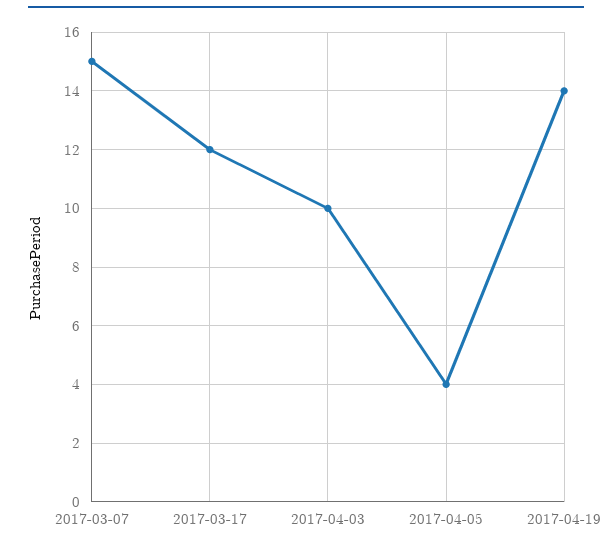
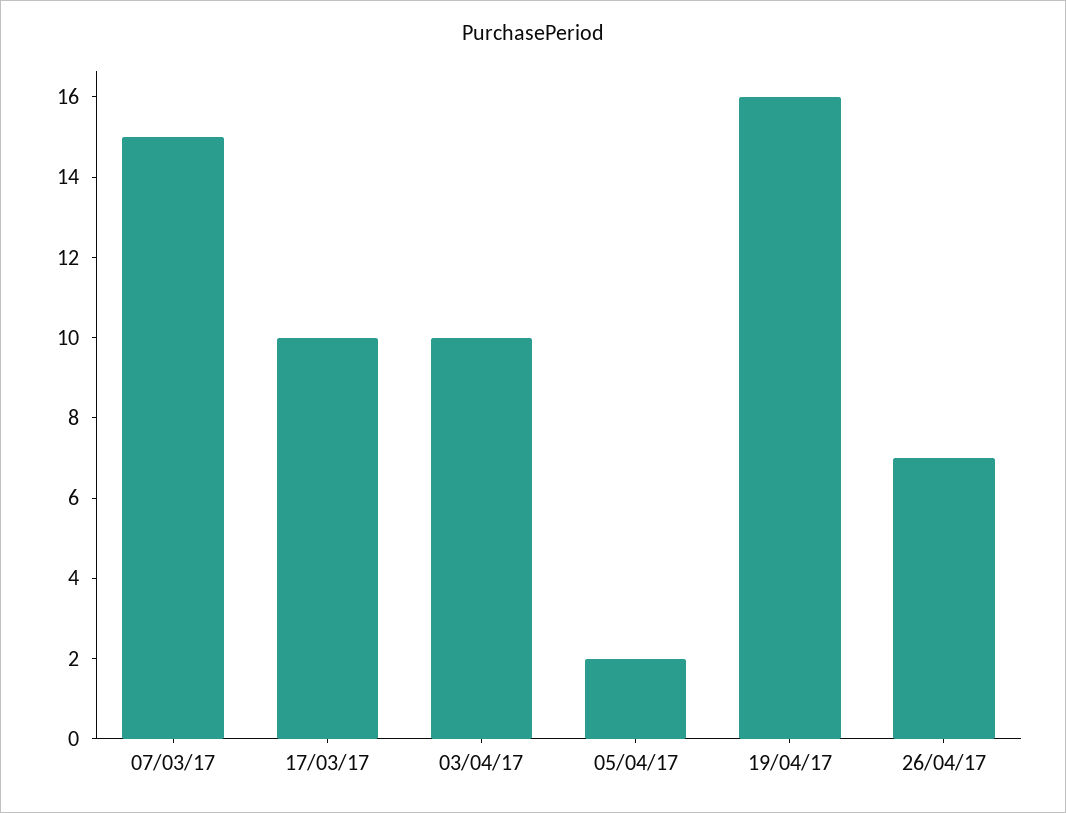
2017-03-17: 12 -> 10
2017-04-05: 4 -> 2
2017-04-19: 14 -> 16
26/04/17: none -> 7

